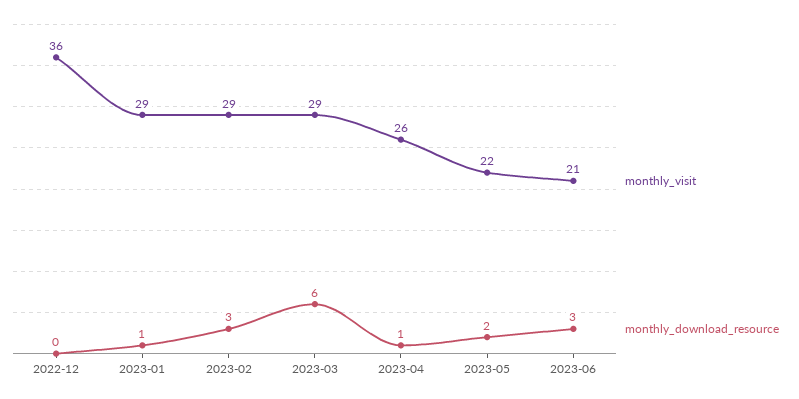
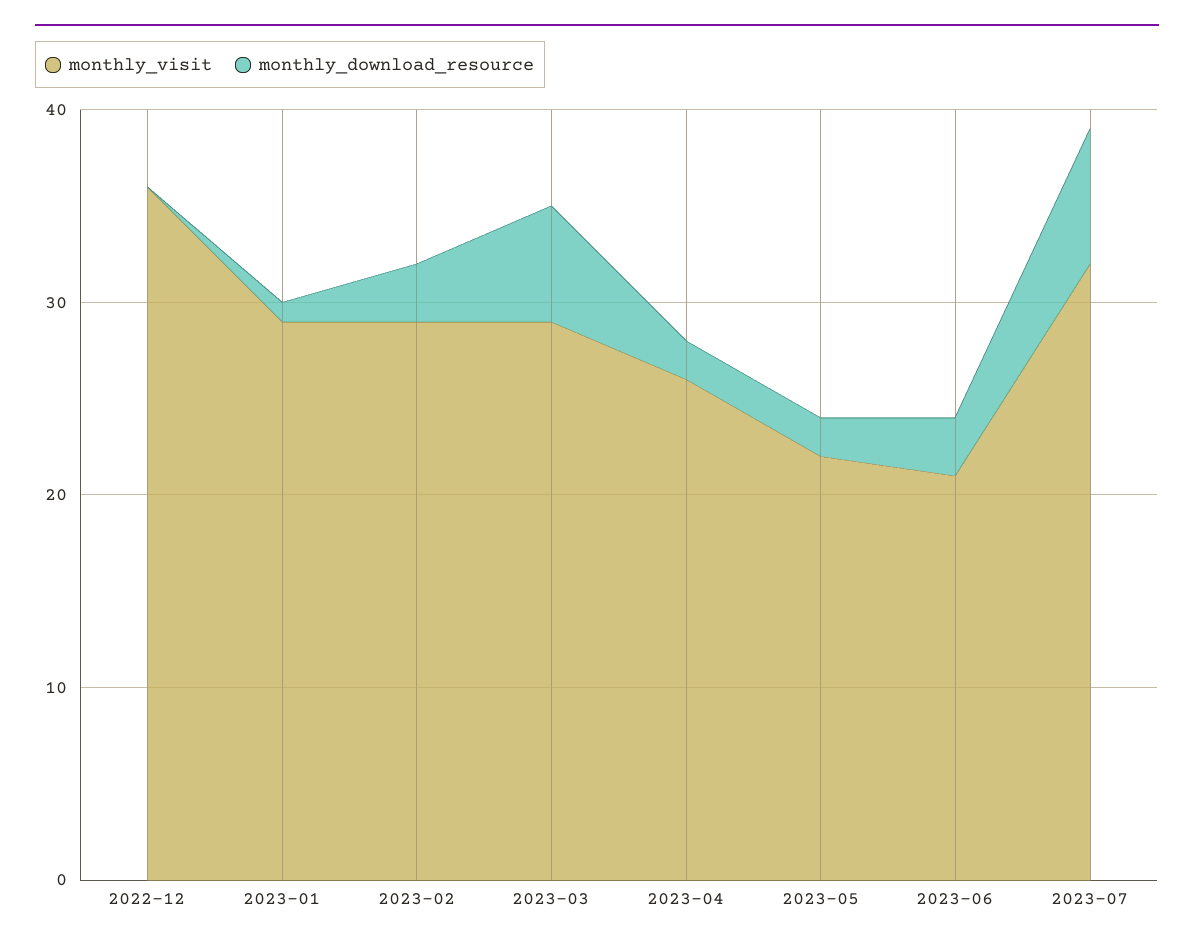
monthly_download_resource, 2023-04: 1 -> 2
monthly_visit, 2023-07: none -> 32
monthly_download_resource, 2023-07: none -> 7

